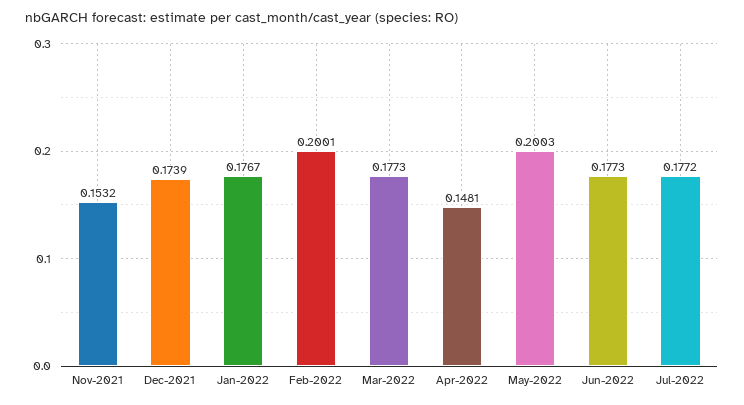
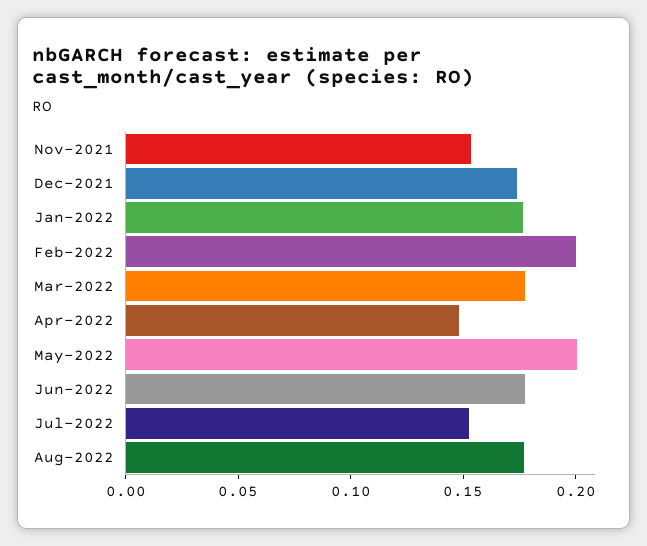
Jul-2022: 0.1772 -> 0.15
Aug-2022: none -> 0.18

